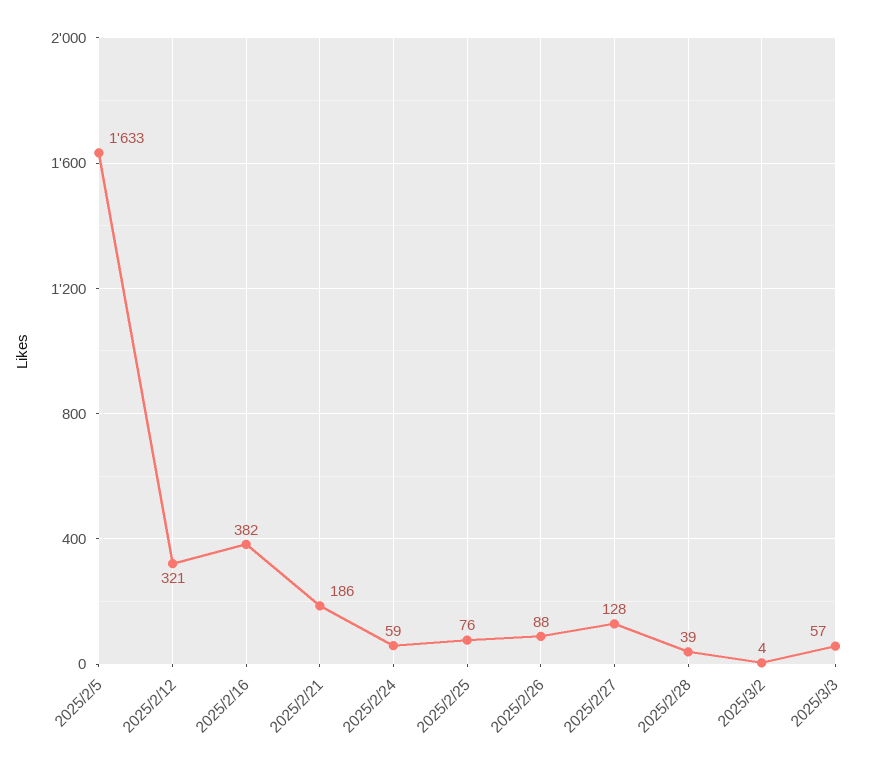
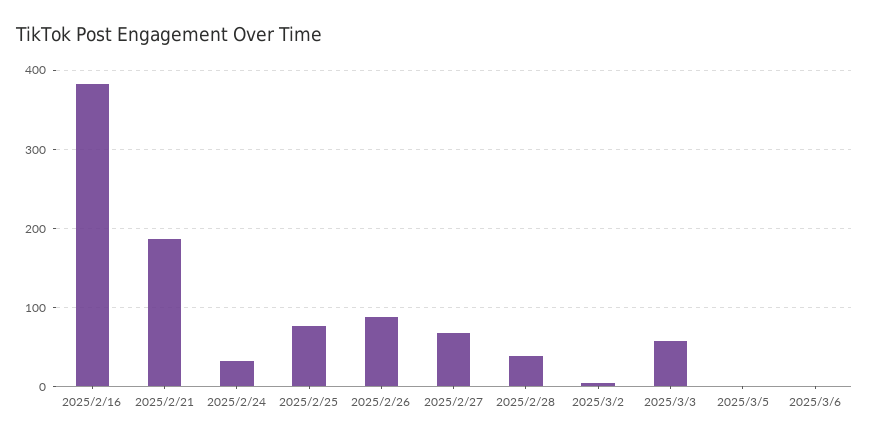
2025/2/5: 1633 -> none
2025/2/12: 321 -> none
2025/2/24: 59 -> 30
2025/2/27: 128 -> 70
2025/3/5: none -> 0
2025/3/6: none -> 0

